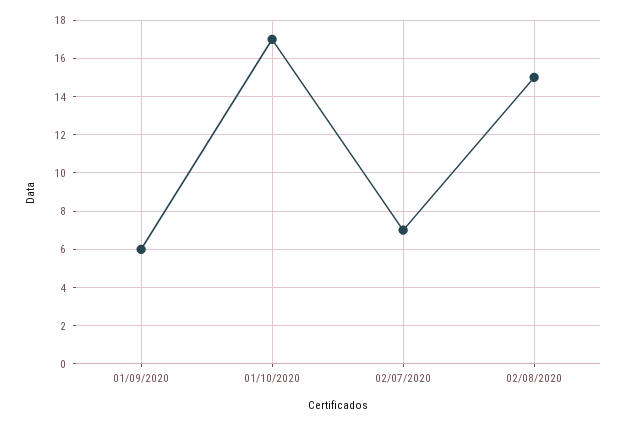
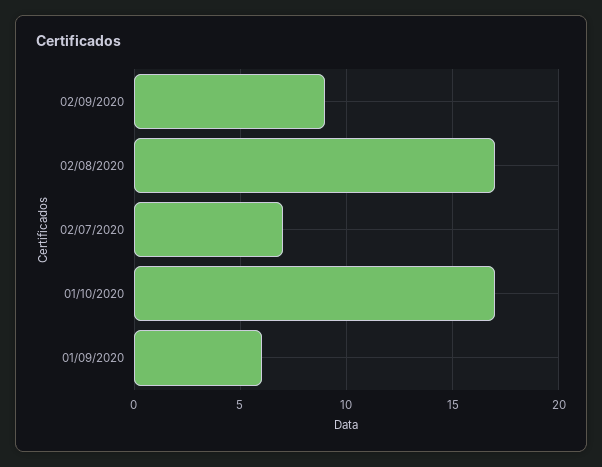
02/08/2020: 15 -> 17
02/09/2020: none -> 9

